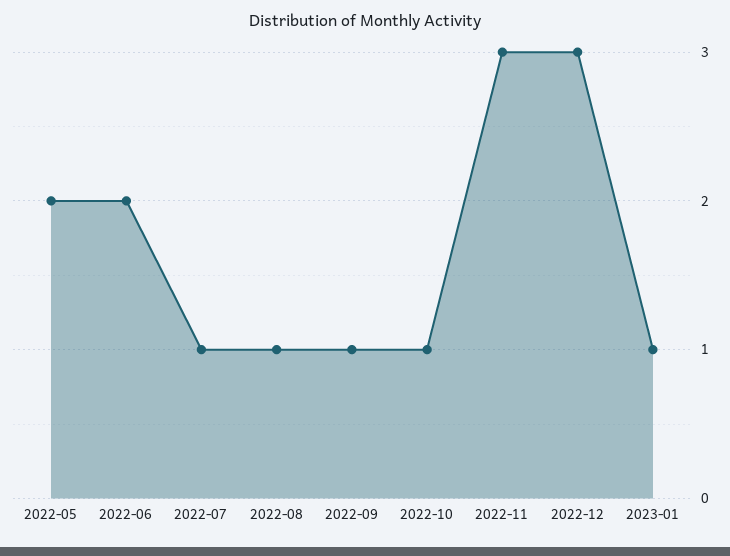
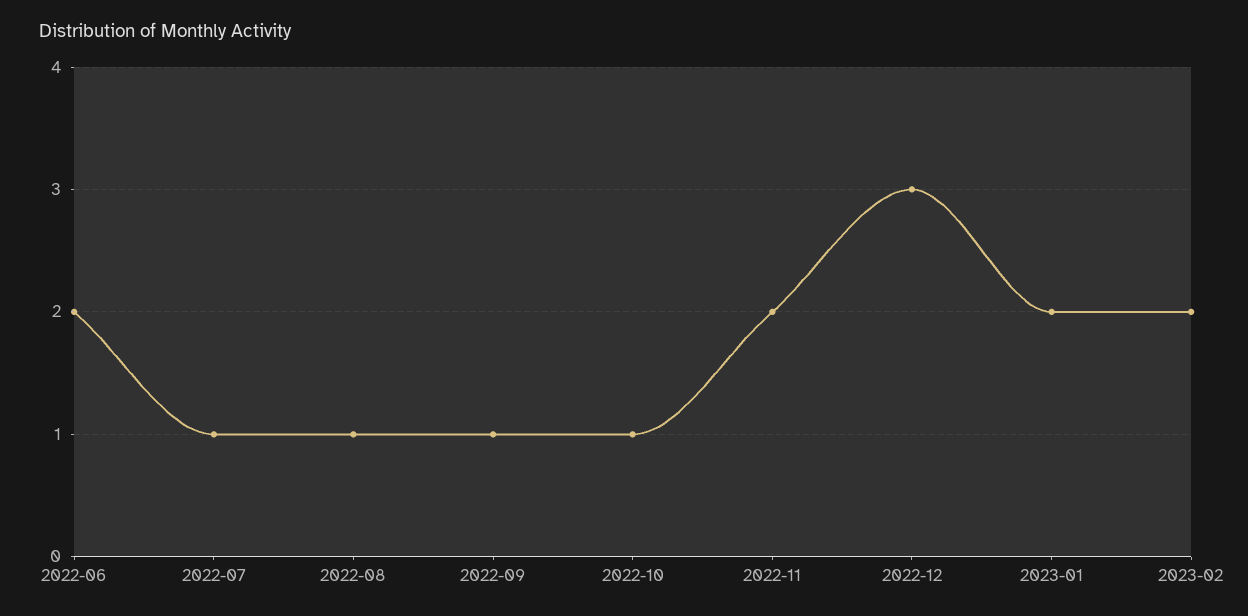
2022-05: 2 -> none
2022-11: 3 -> 2
2023-01: 1 -> 2
2023-02: none -> 2

